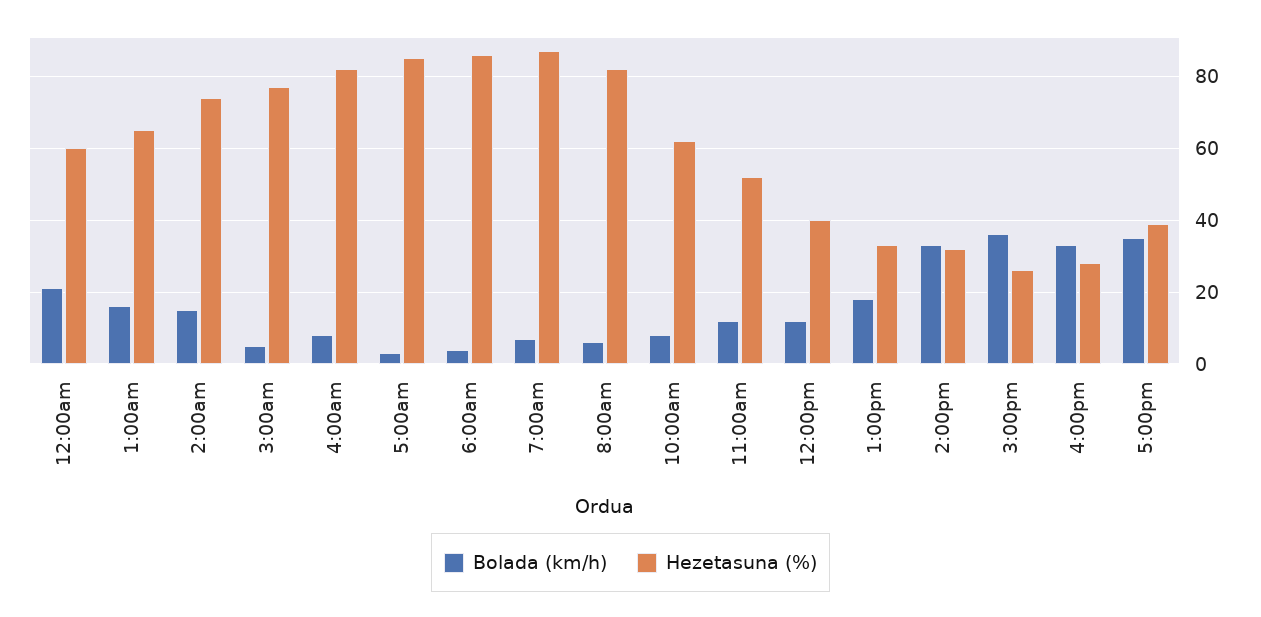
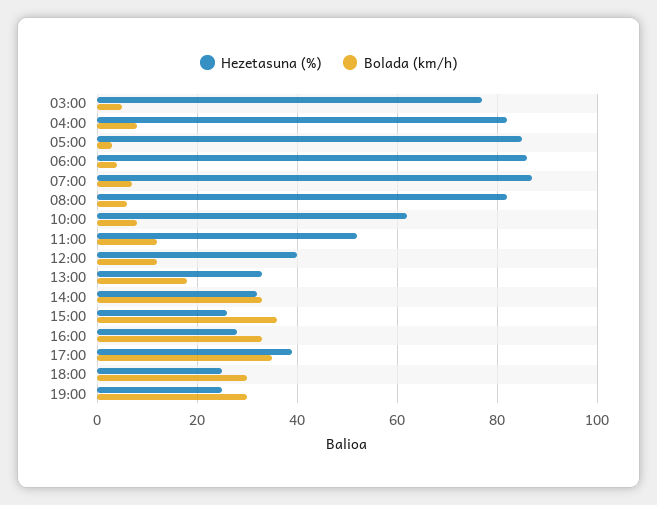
Bolada (km/h), 12:00am: 20 -> none
Hezetasuna (%), 12:00am: 60 -> none
Bolada (km/h), 1:00am: 15 -> none
Hezetasuna (%), 1:00am: 65 -> none
Bolada (km/h), 2:00am: 15 -> none
Hezetasuna (%), 2:00am: 75 -> none
Hezetasuna (%), 18:00: none -> 25
Bolada (km/h), 18:00: none -> 30
Hezetasuna (%), 19:00: none -> 25
Bolada (km/h), 19:00: none -> 30

